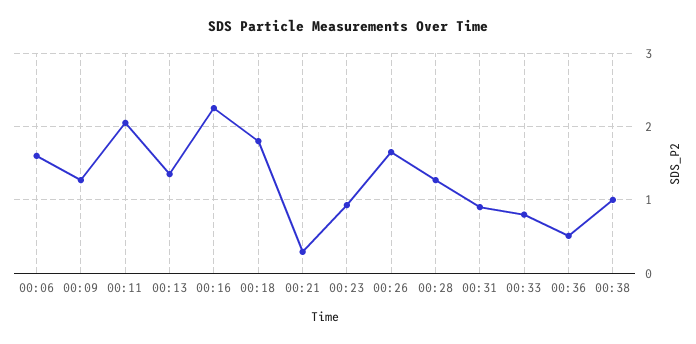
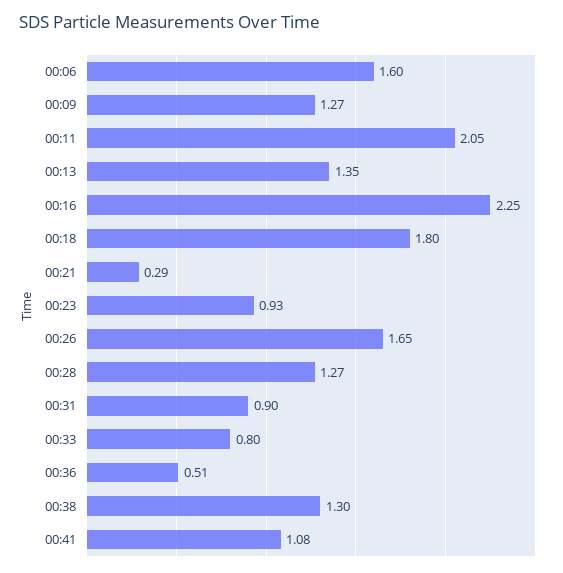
00:38: 1 -> 1.3
00:41: none -> 1.08

